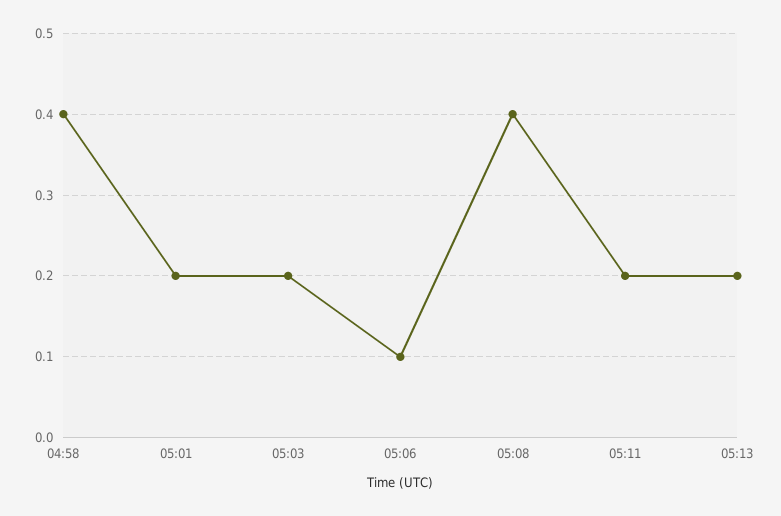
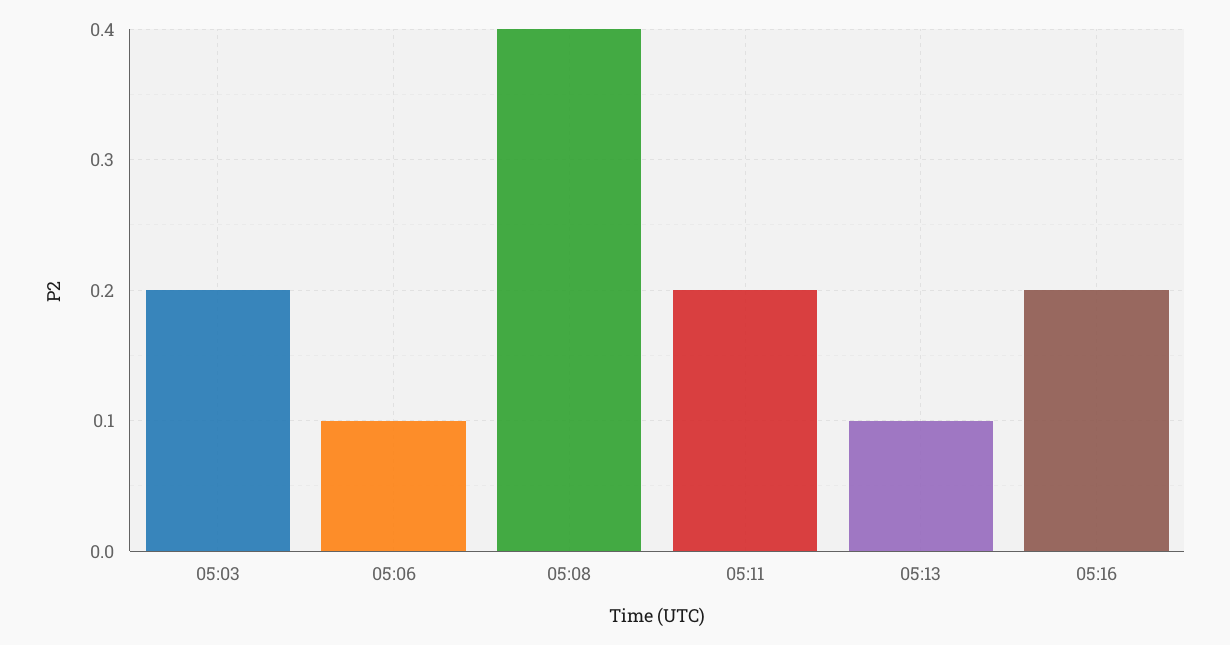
04:58: 0.4 -> none
05:01: 0.2 -> none
05:13: 0.2 -> 0.1
05:16: none -> 0.2

